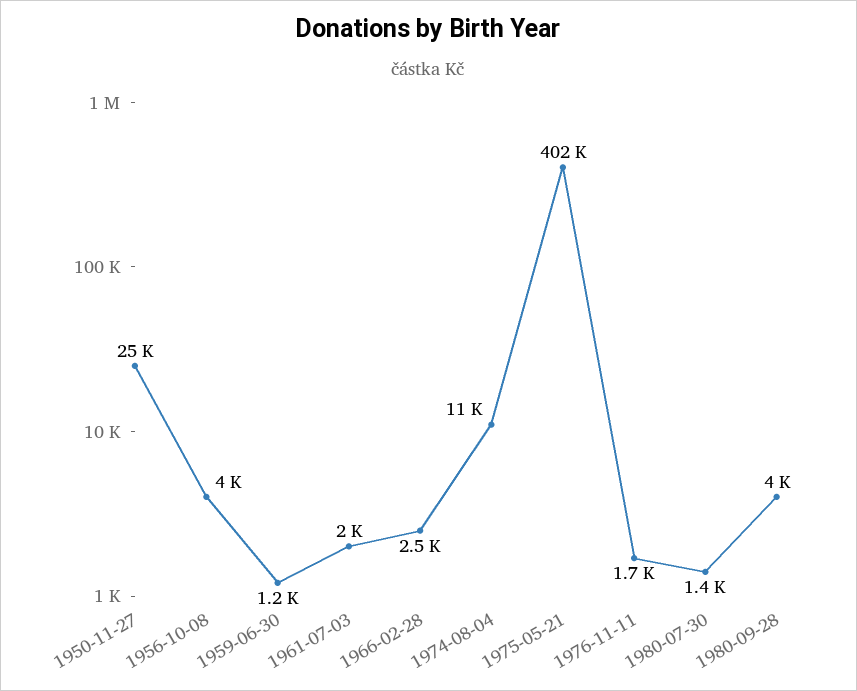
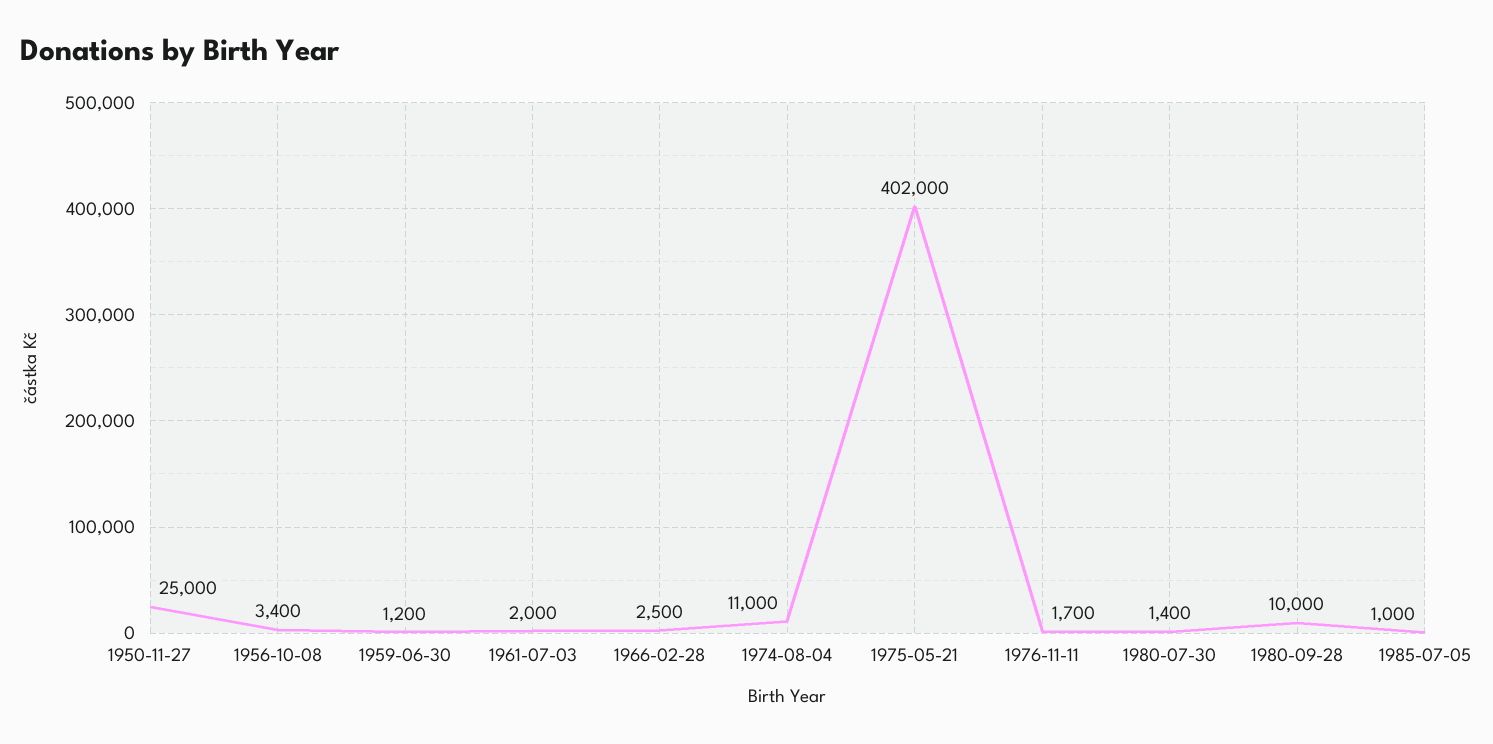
1956-10-08: 4000 -> 3400
1980-09-28: 4000 -> 10000
1985-07-05: none -> 1000

